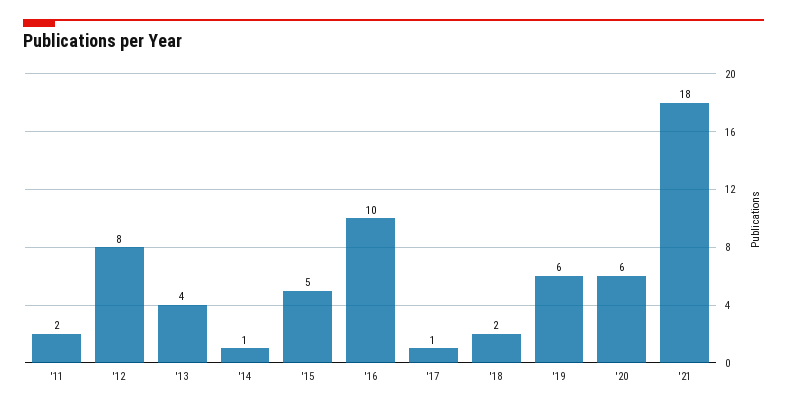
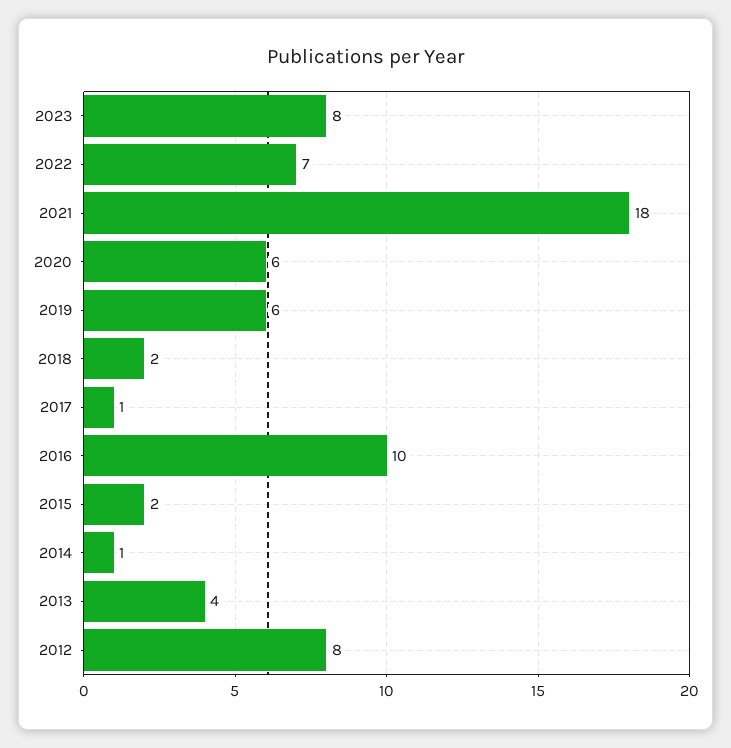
'11: 2 -> none
'15: 5 -> 2
2023: none -> 8
2022: none -> 7

